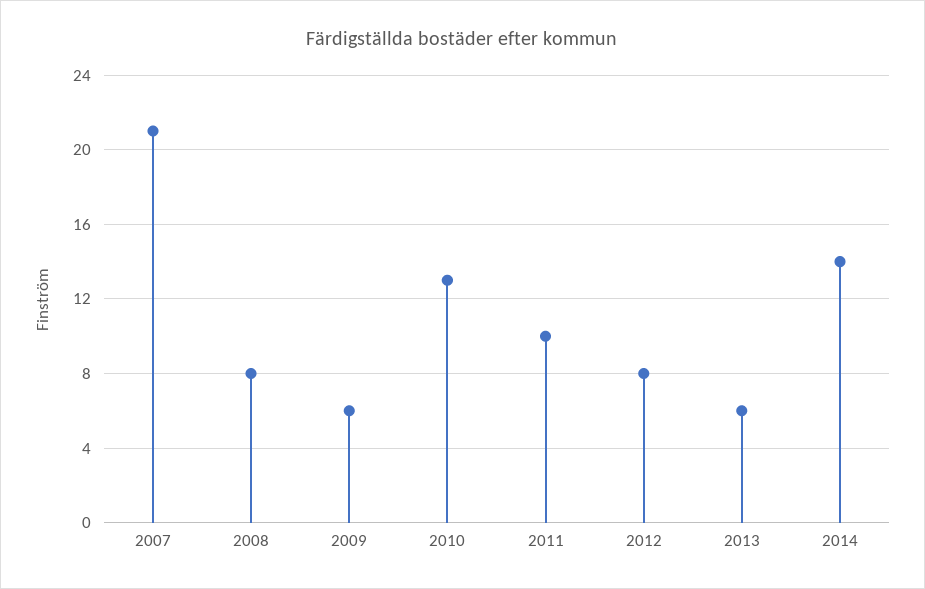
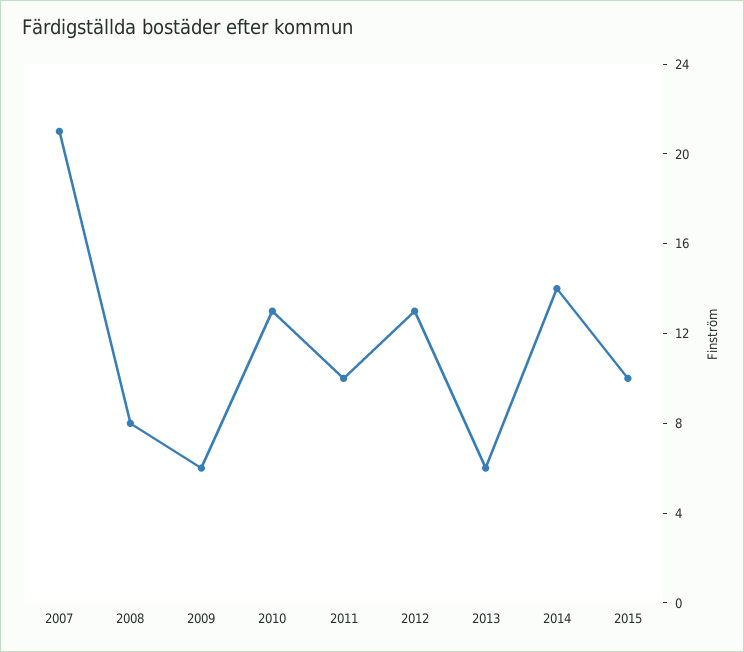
2012: 8 -> 13
2015: none -> 10

